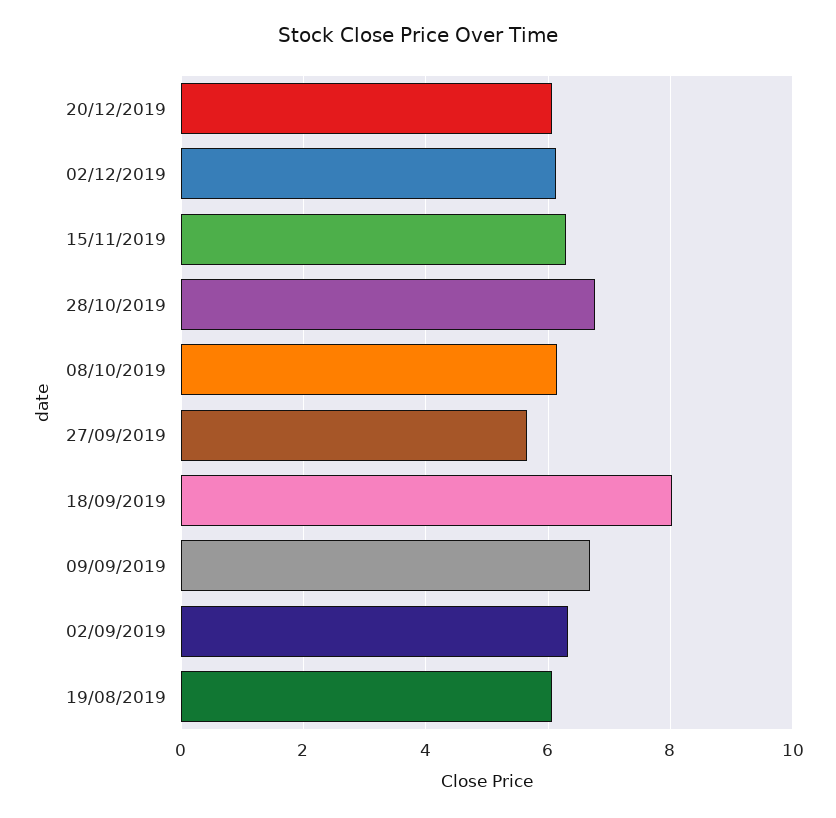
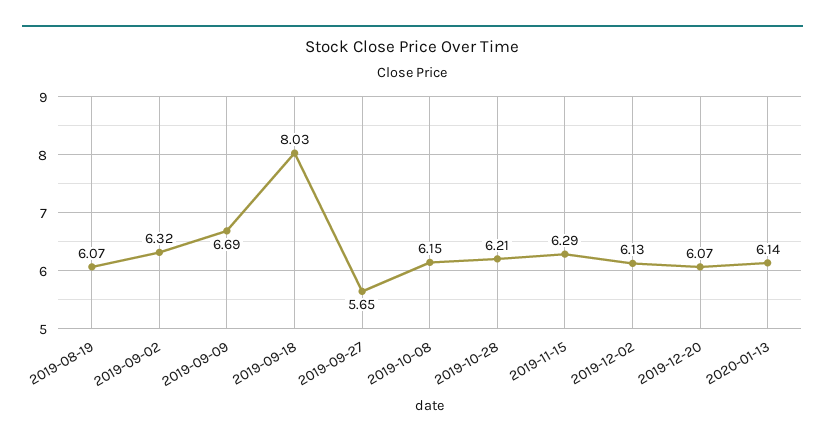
28/10/2019: 6.8 -> 6.21
2020-01-13: none -> 6.14

